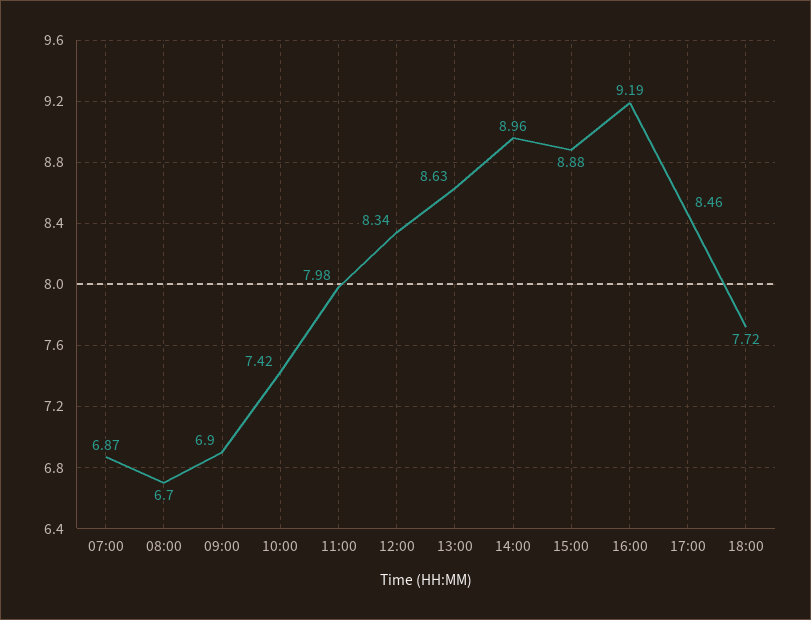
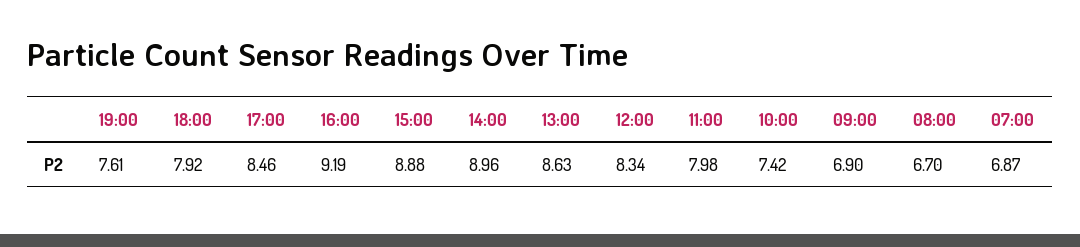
18:00: 7.72 -> 7.92
19:00: none -> 7.61

